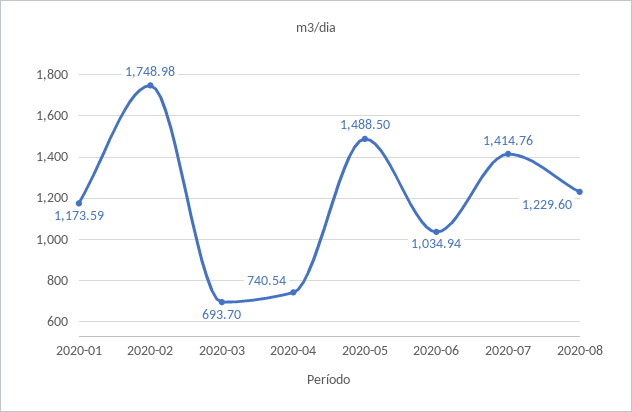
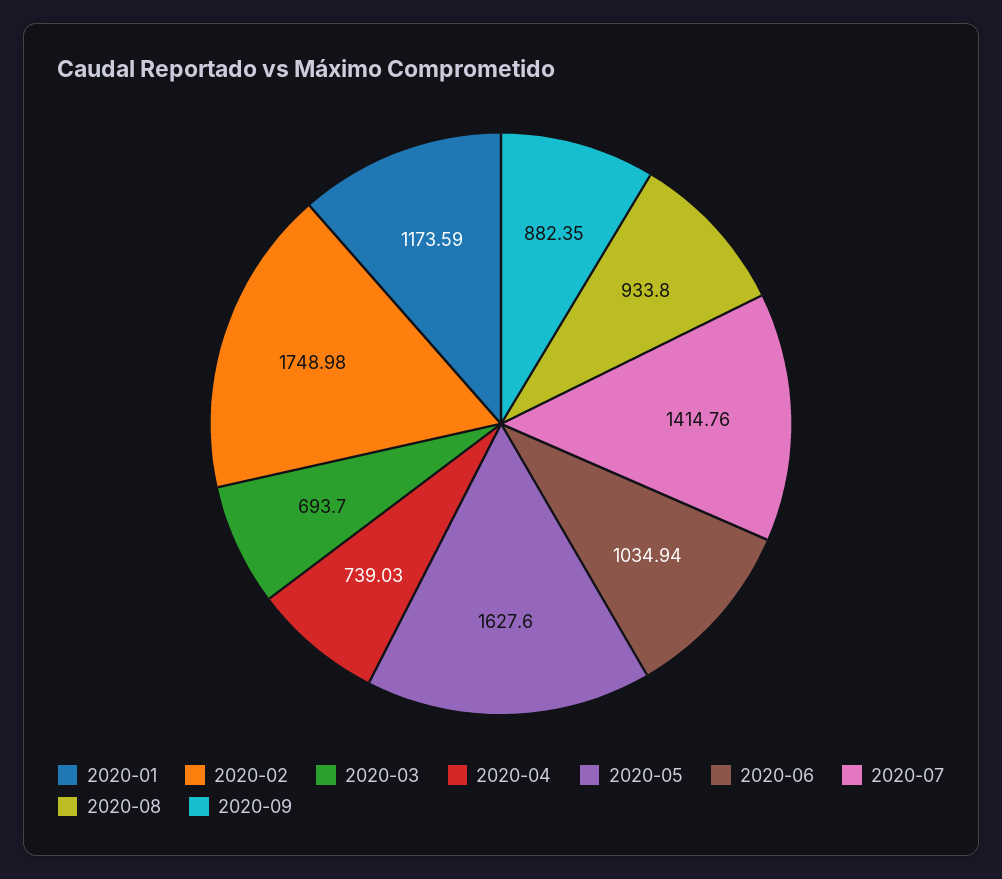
2020-04: 740.54 -> 739.03
2020-05: 1488.5 -> 1627.6
2020-08: 1229.6 -> 933.8
2020-09: none -> 882.35

